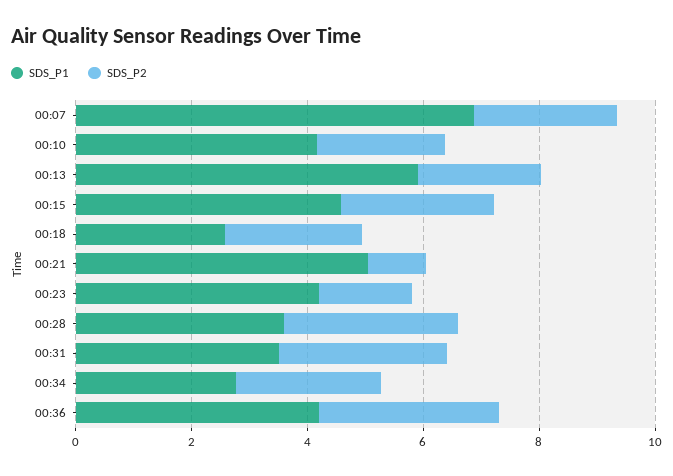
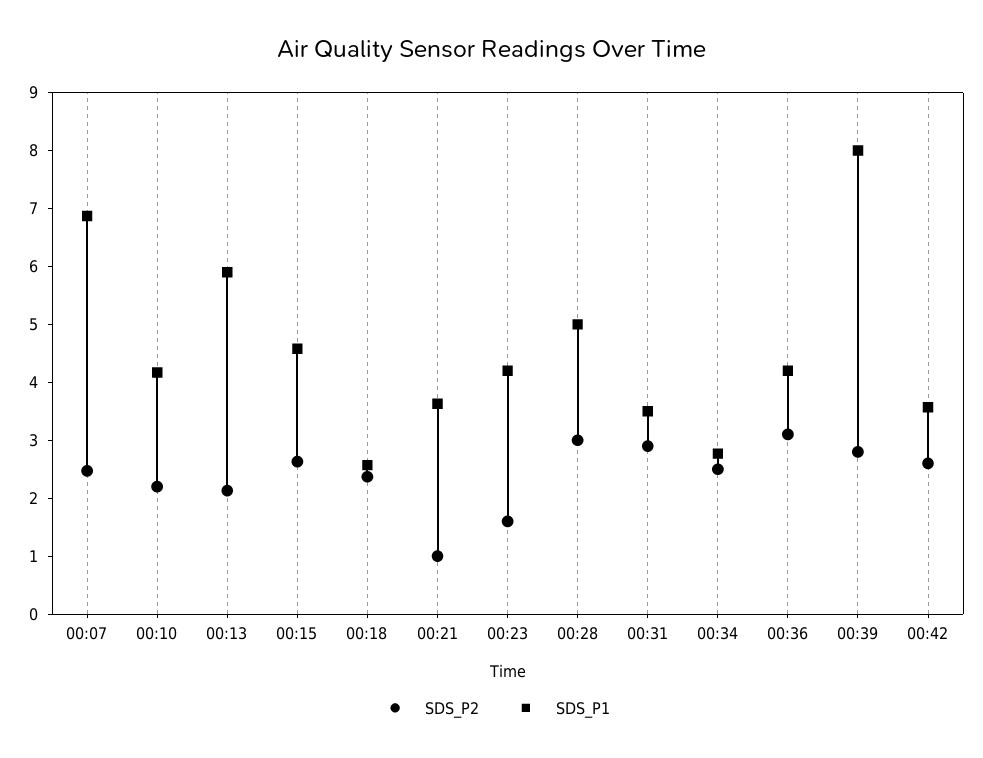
SDS_P1, 00:21: 5 -> 3.6
SDS_P1, 00:28: 3.5 -> 5
SDS_P2, 00:39: none -> 2.8
SDS_P1, 00:39: none -> 8
SDS_P2, 00:42: none -> 2.6
SDS_P1, 00:42: none -> 3.6

